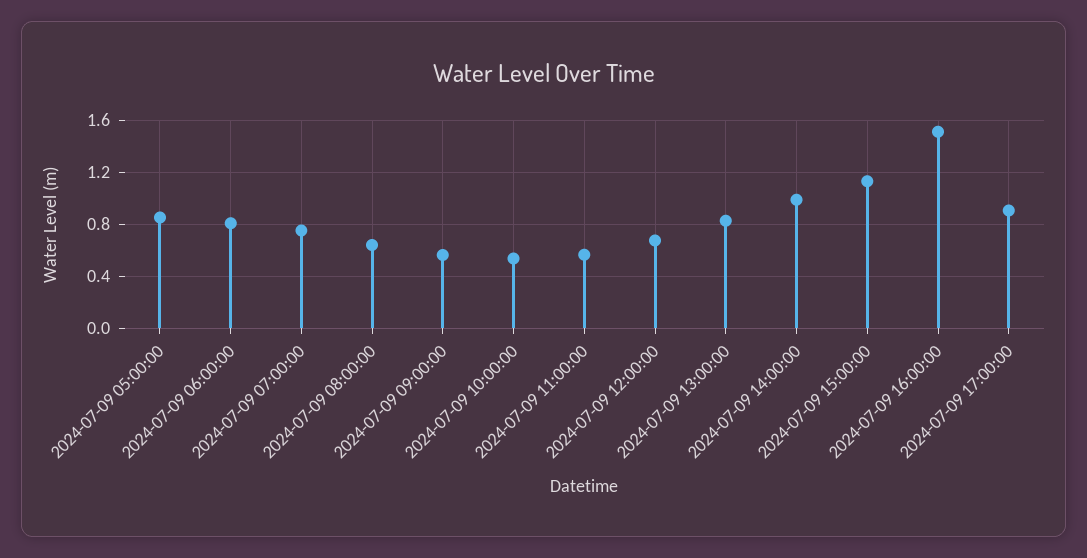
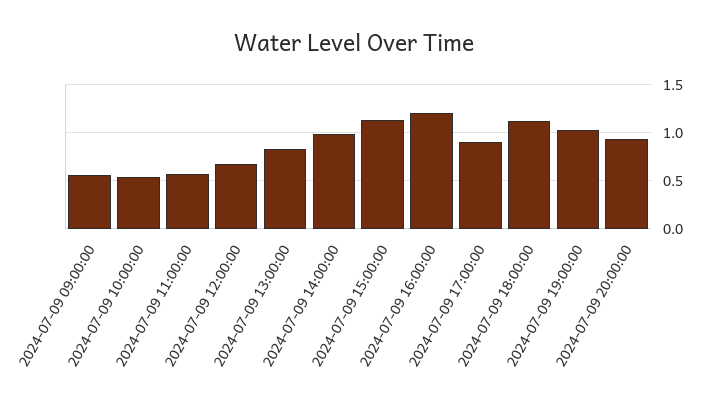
2024-07-09 05:00:00: 0.85 -> none
2024-07-09 06:00:00: 0.8 -> none
2024-07-09 07:00:00: 0.75 -> none
2024-07-09 08:00:00: 0.65 -> none
2024-07-09 16:00:00: 1.5 -> 1.2
2024-07-09 18:00:00: none -> 1.1
2024-07-09 19:00:00: none -> 1
2024-07-09 20:00:00: none -> 0.9

